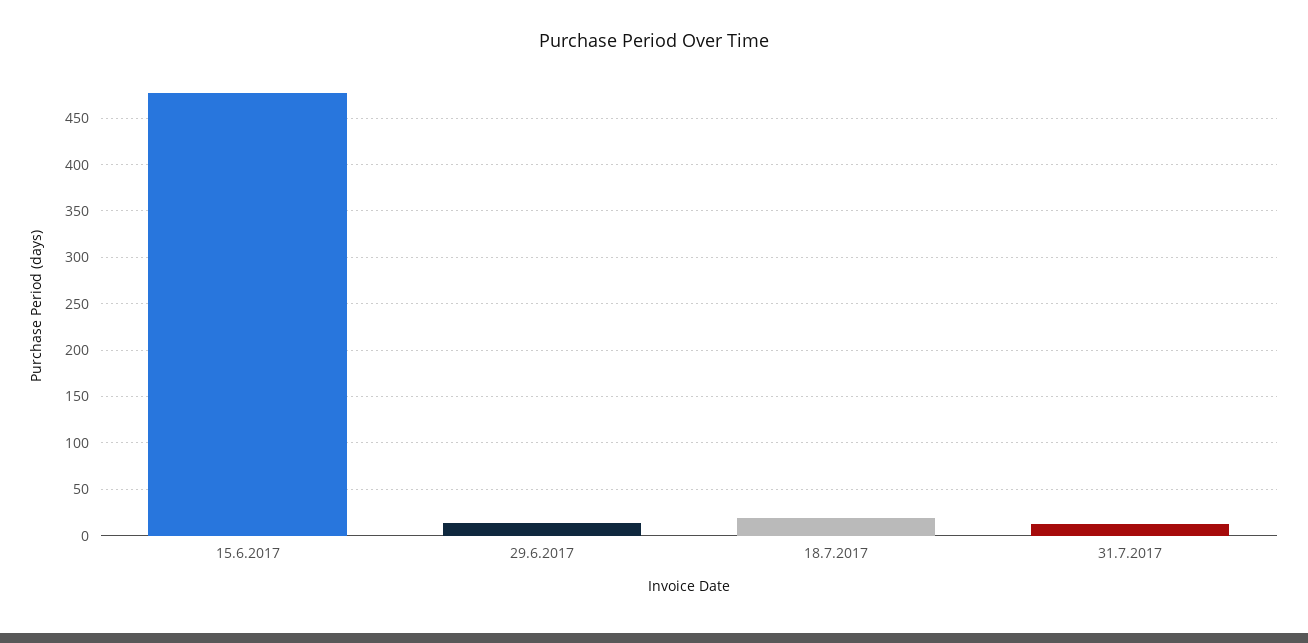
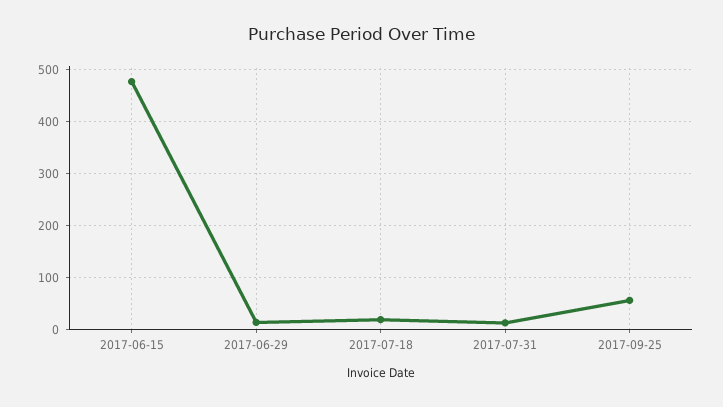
2017-09-25: none -> 60

